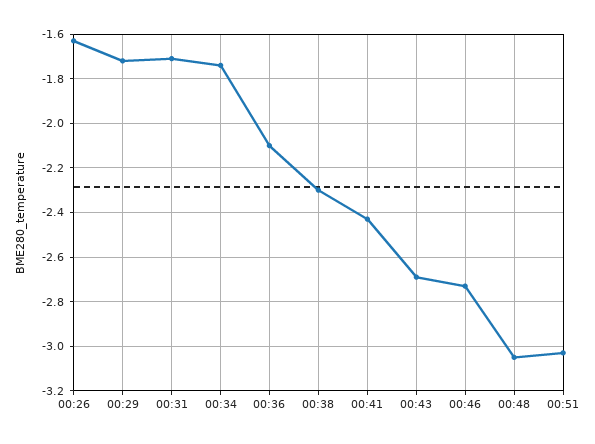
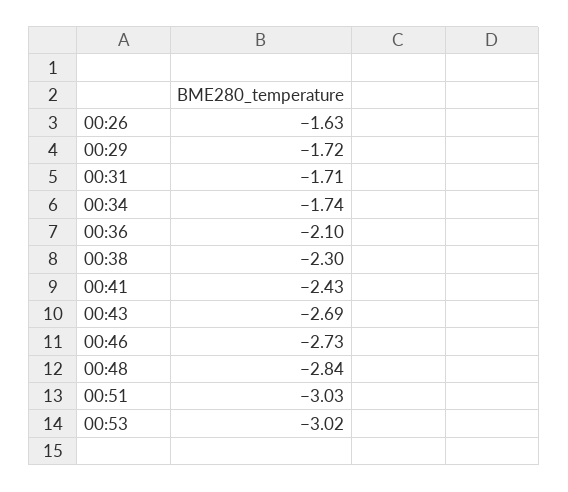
00:48: -3.05 -> -2.84
00:53: none -> -3.02

